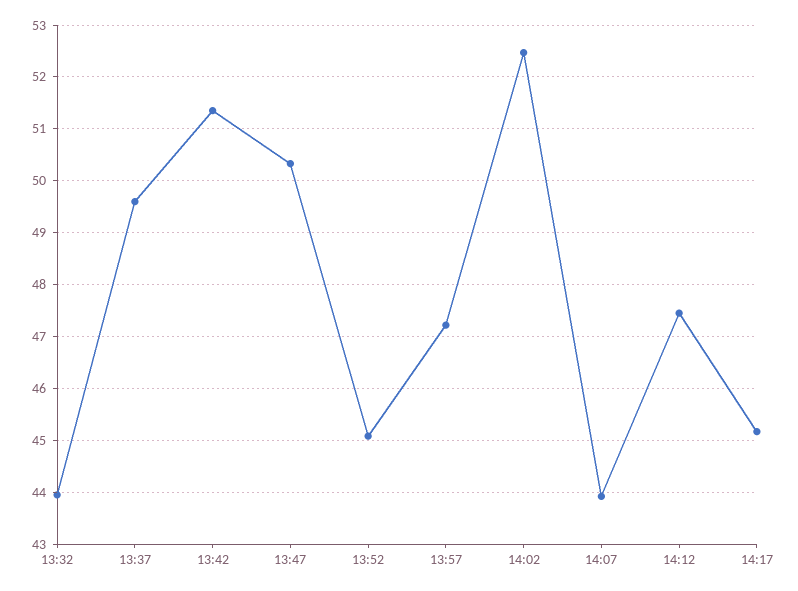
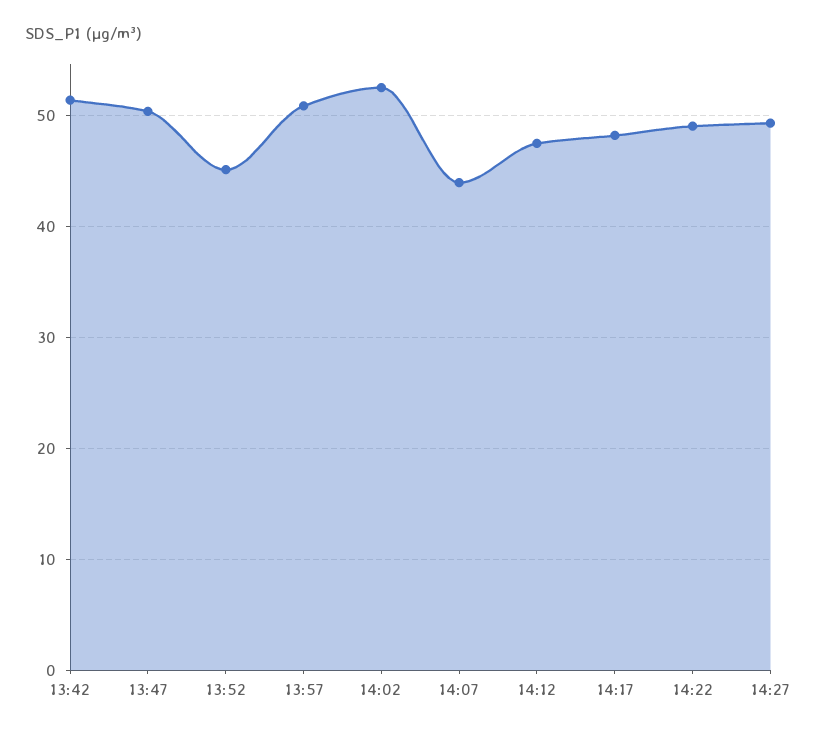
13:32: 44 -> none
13:37: 49.6 -> none
13:57: 47.2 -> 51
14:17: 45.2 -> 48
14:22: none -> 49
14:27: none -> 49

